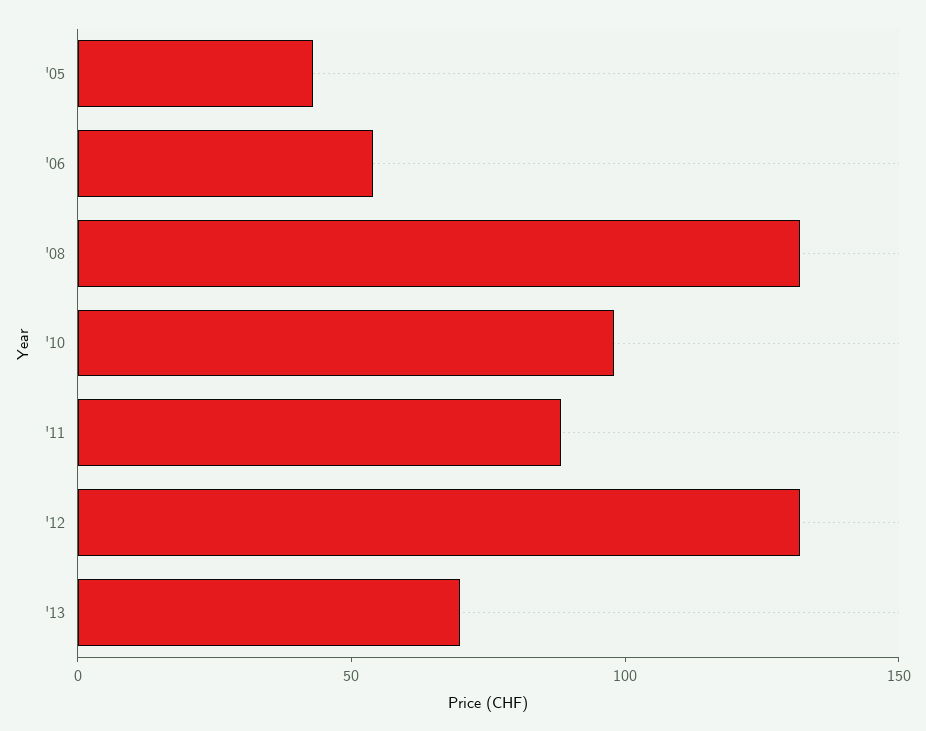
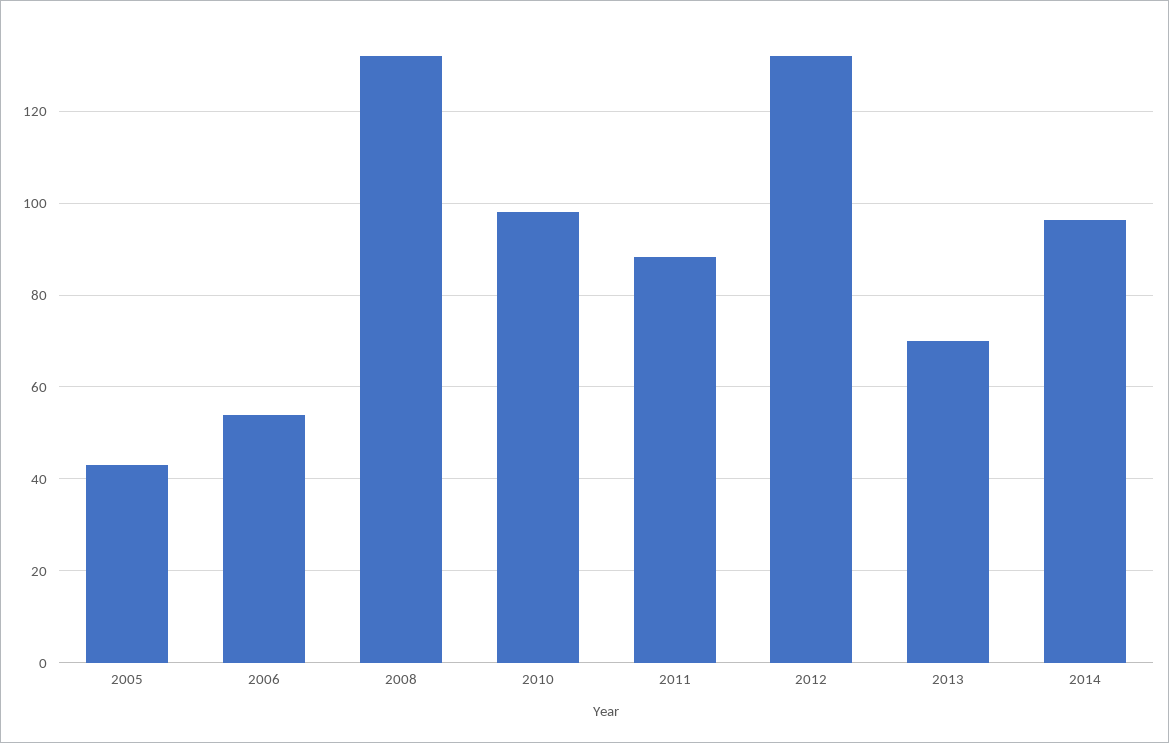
2014: none -> 96

